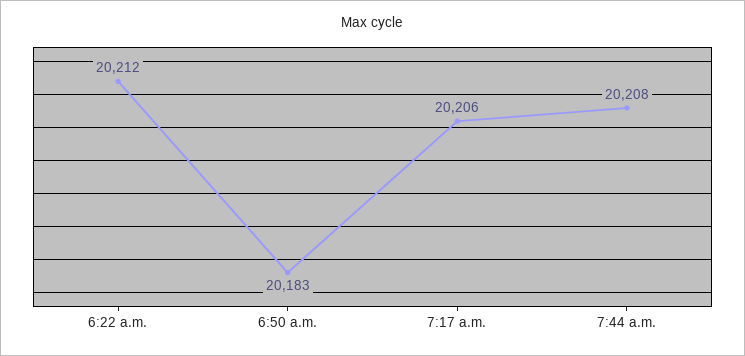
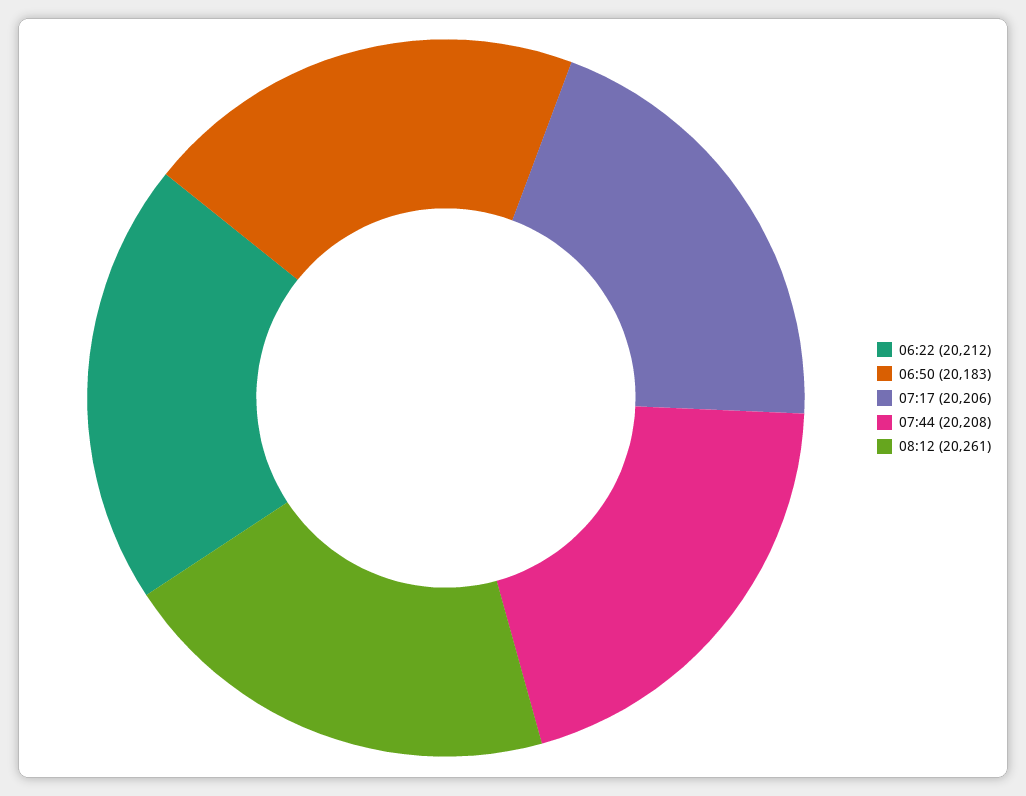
08:12: none -> 20261

